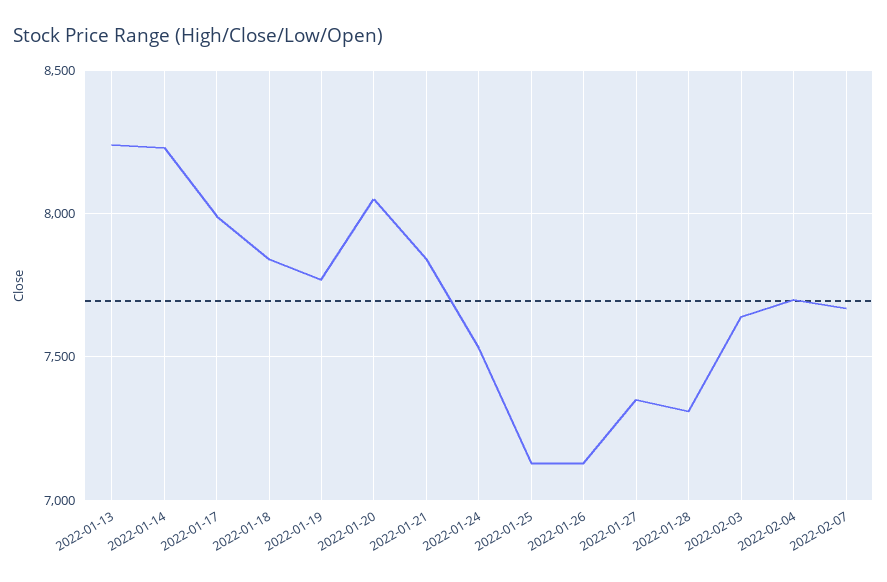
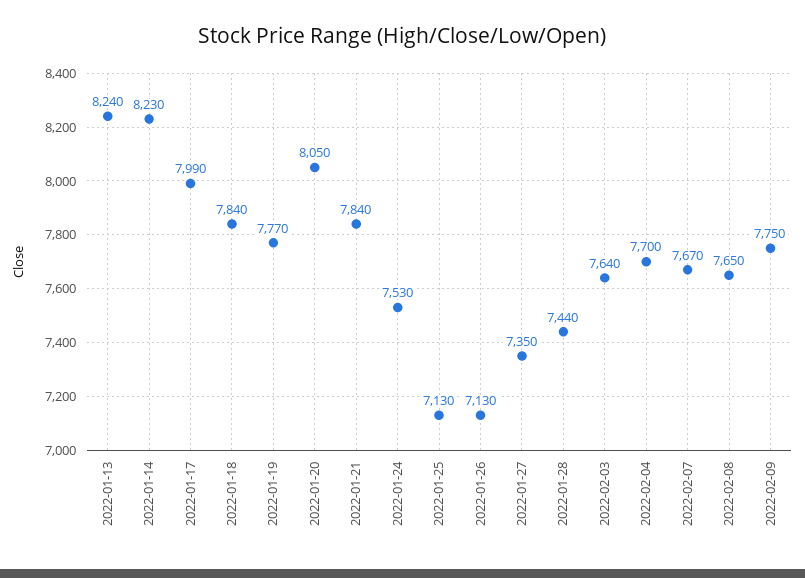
2022-01-28: 7300 -> 7440
2022-02-08: none -> 7650
2022-02-09: none -> 7750

